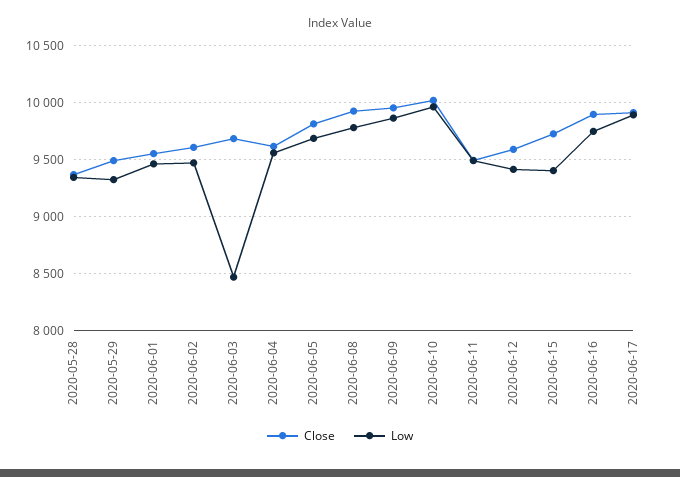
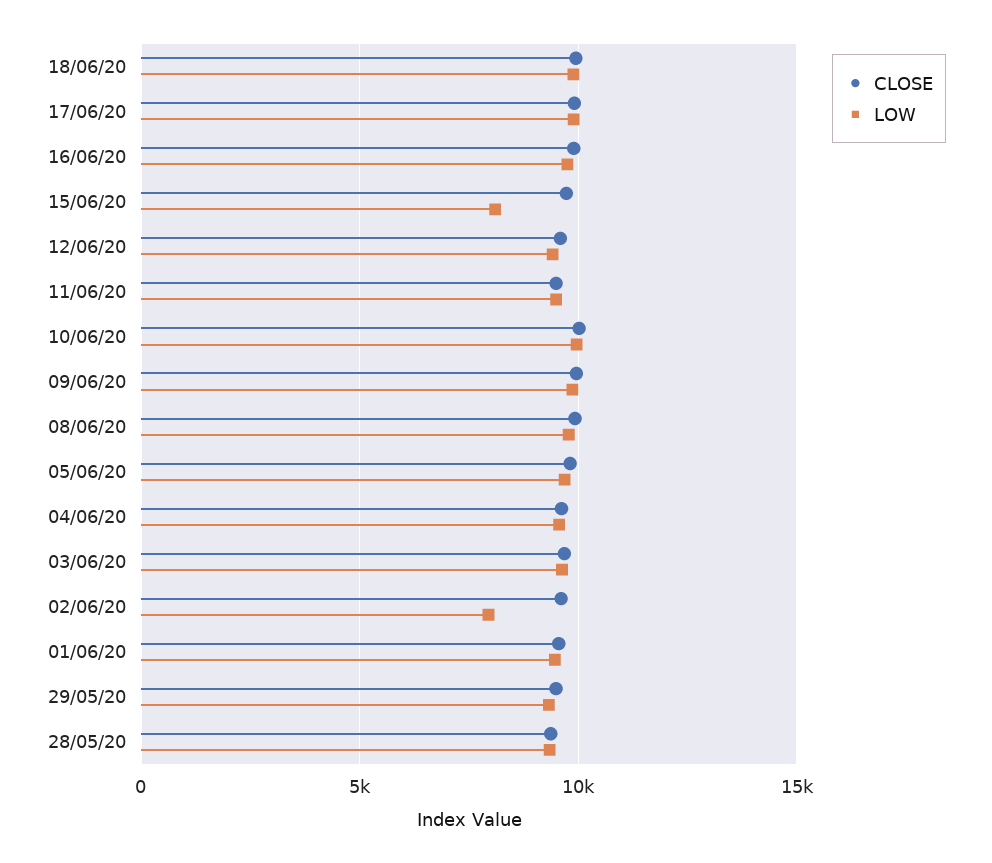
Low, 2020-06-02: 9500 -> 8000
Low, 2020-06-03: 8500 -> 9500
Low, 2020-06-15: 9400 -> 8000
Close, 18/06/20: none -> 10000
Low, 18/06/20: none -> 10000

